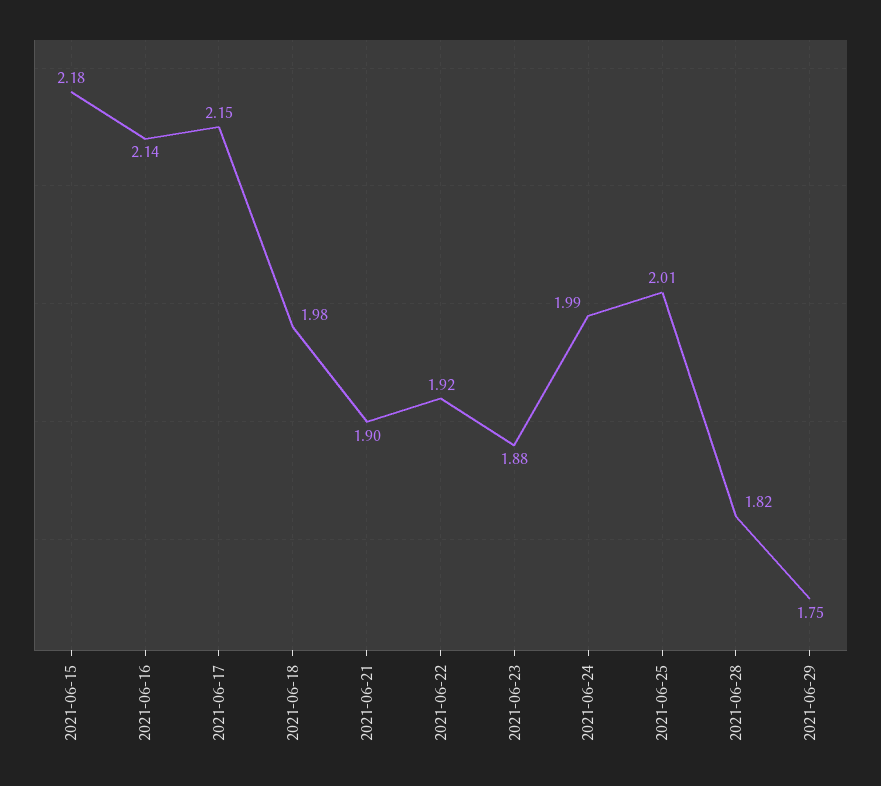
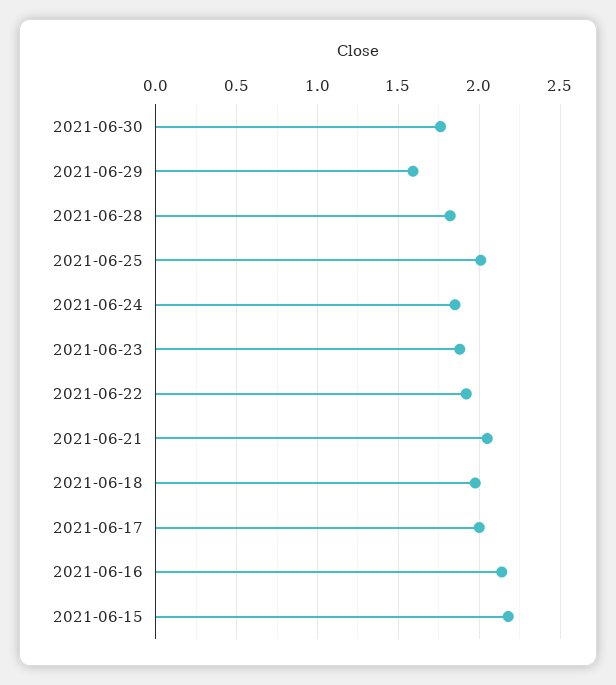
2021-06-17: 2.15 -> 2
2021-06-21: 1.9 -> 2.05
2021-06-24: 1.99 -> 1.85
2021-06-29: 1.75 -> 1.6
2021-06-30: none -> 1.75

